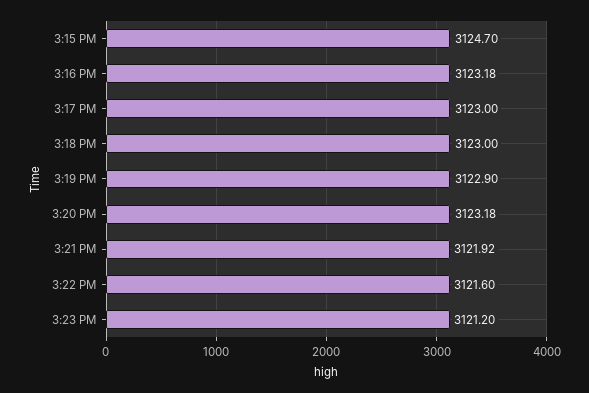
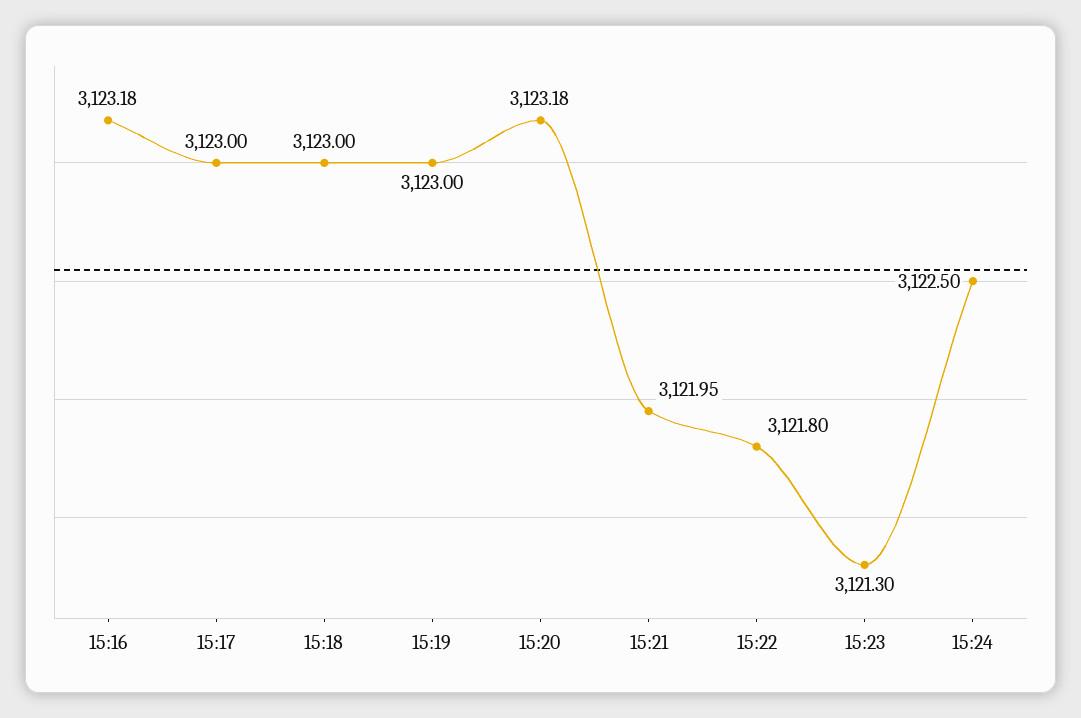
3:15 PM: 3124.7 -> none
3:19 PM: 3122.9 -> 3123
3:21 PM: 3121.92 -> 3121.95
3:22 PM: 3121.6 -> 3121.8
3:23 PM: 3121.2 -> 3121.3
15:24: none -> 3122.5

